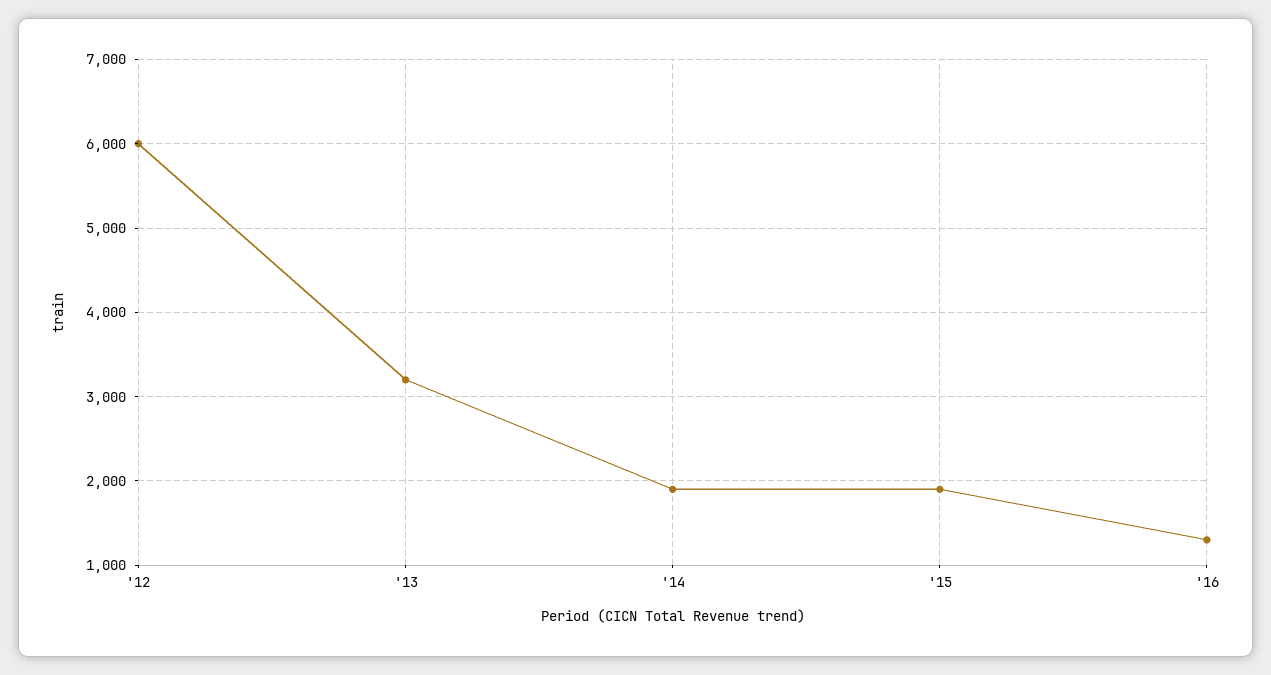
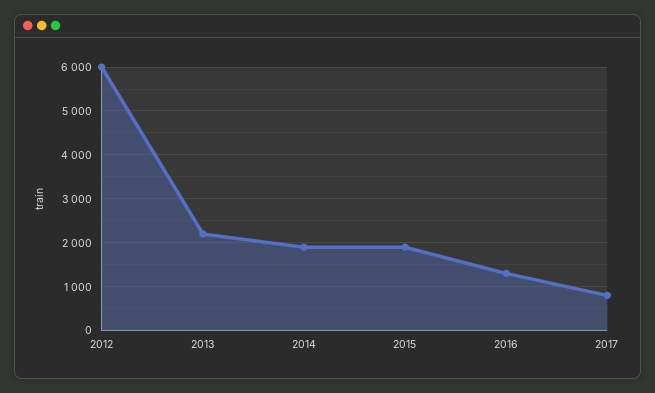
'13: 3200 -> 2200
2017: none -> 800

